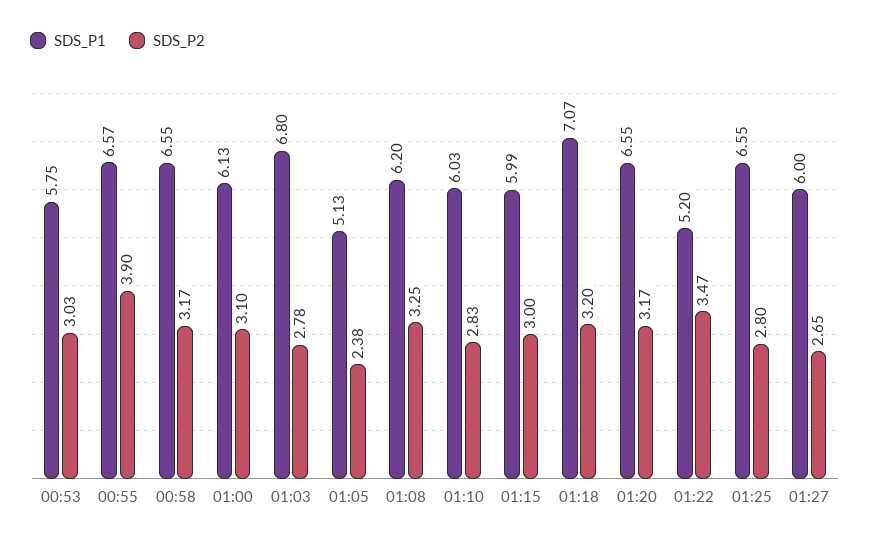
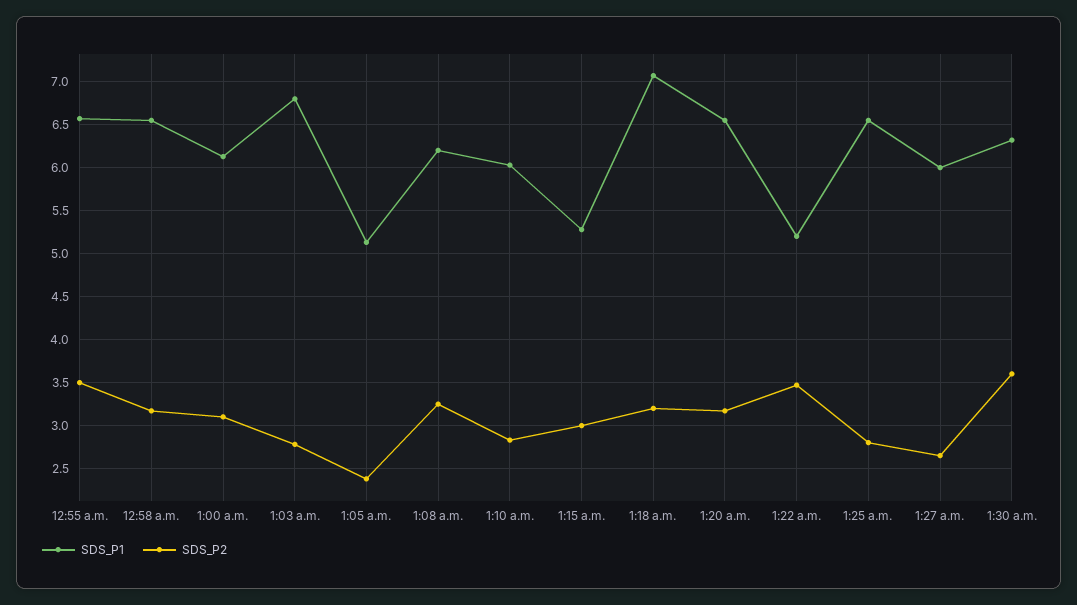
SDS_P1, 00:53: 5.75 -> none
SDS_P2, 00:53: 3.03 -> none
SDS_P2, 00:55: 3.9 -> 3.5
SDS_P1, 01:15: 5.99 -> 5.3
SDS_P1, 1:30 a.m.: none -> 6.3
SDS_P2, 1:30 a.m.: none -> 3.6

